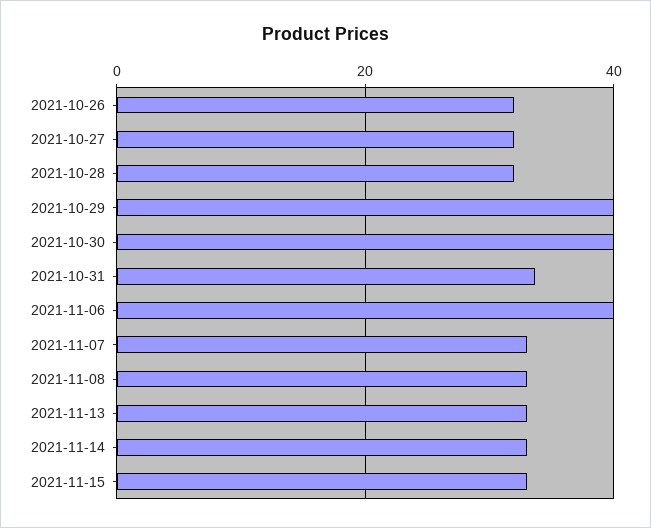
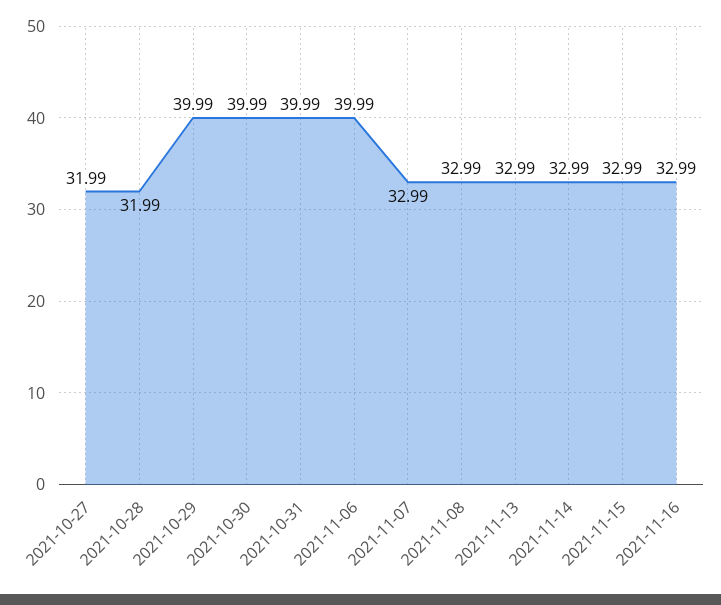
2021-10-26: 32 -> none
2021-10-31: 34 -> 39.99
2021-11-16: none -> 32.99

